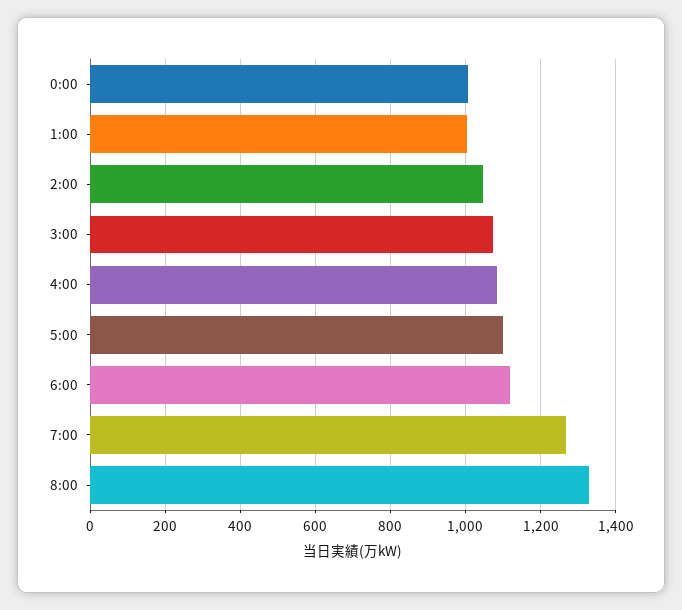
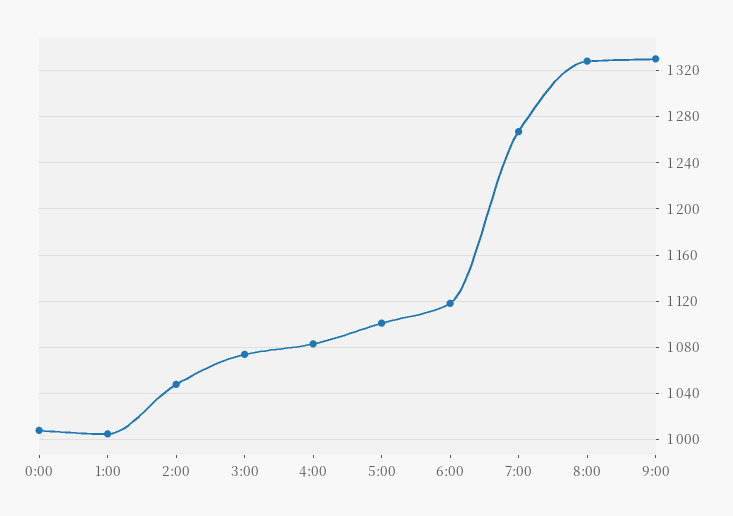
9:00: none -> 1330

